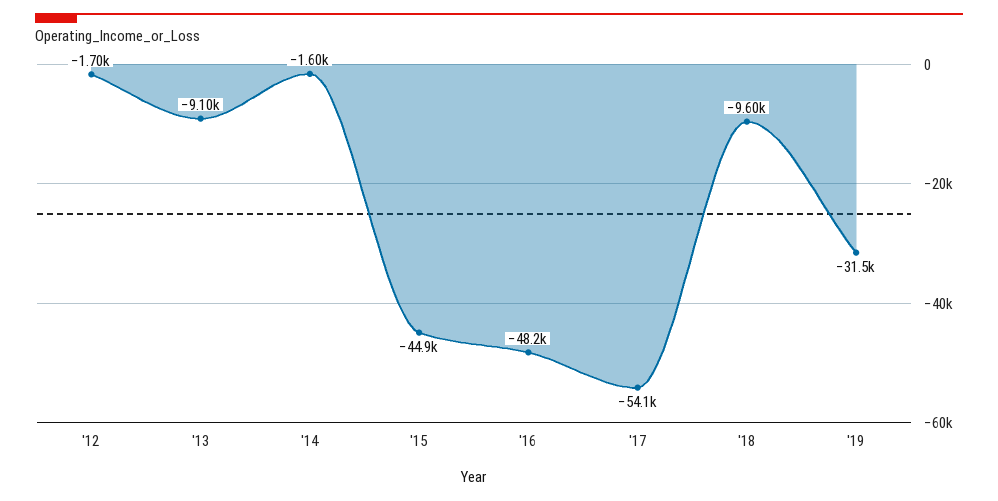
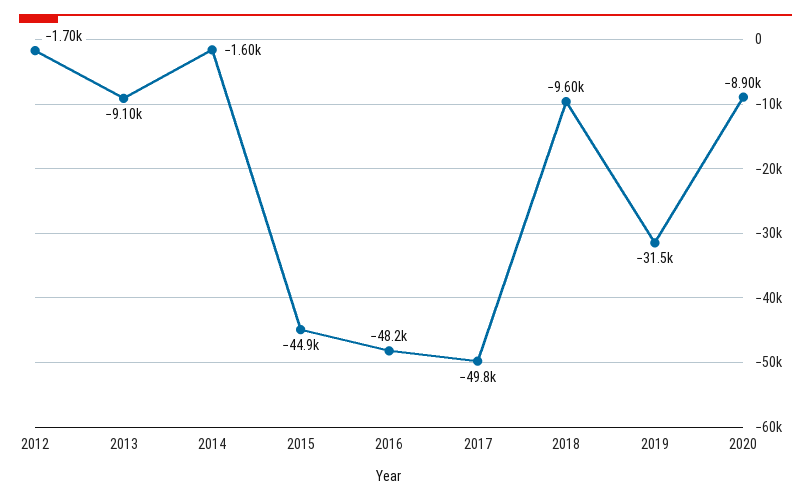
'17: -54100 -> -49800
2020: none -> -8900

